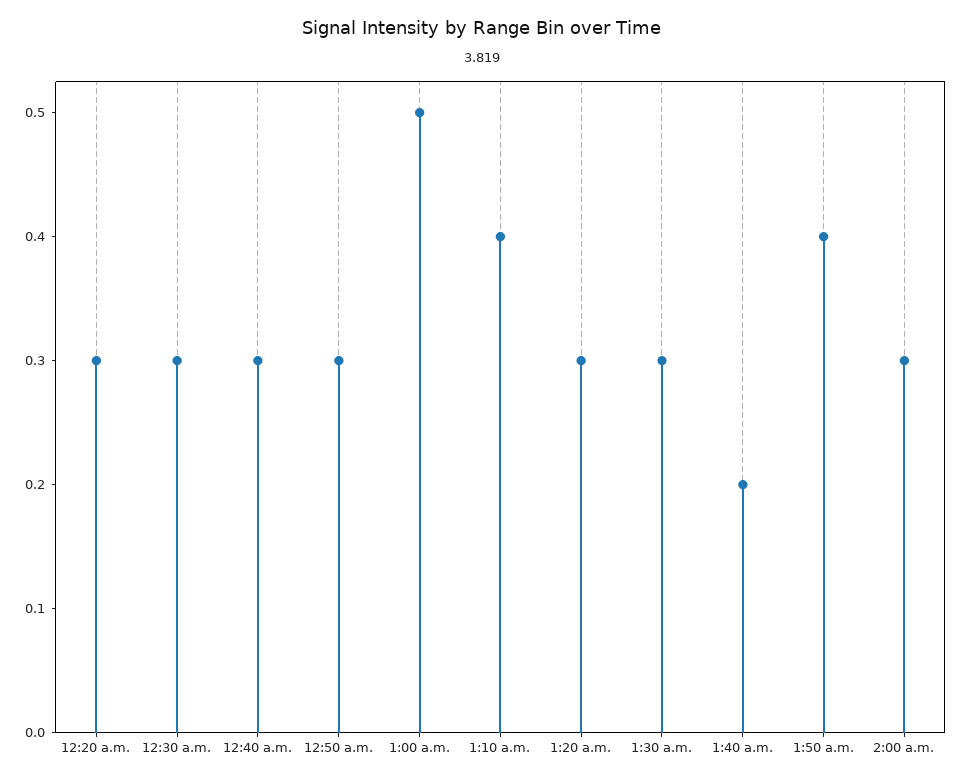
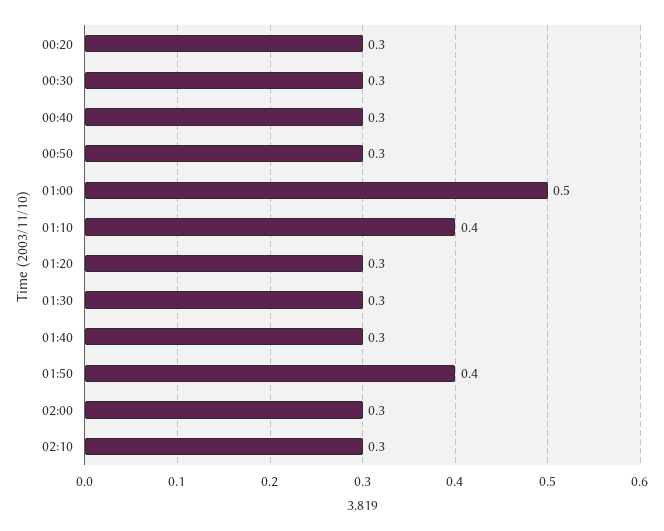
1:40 a.m.: 0.2 -> 0.3
02:10: none -> 0.3

